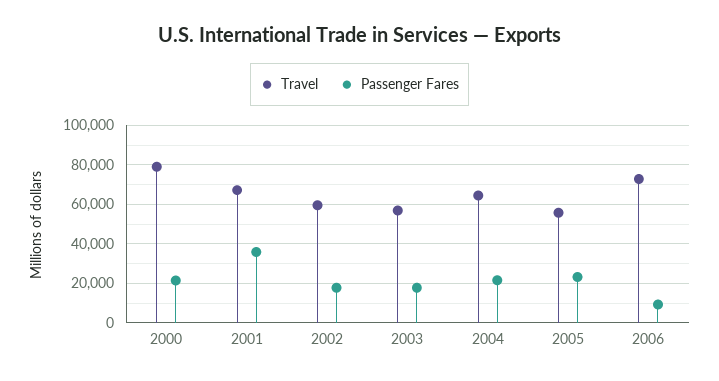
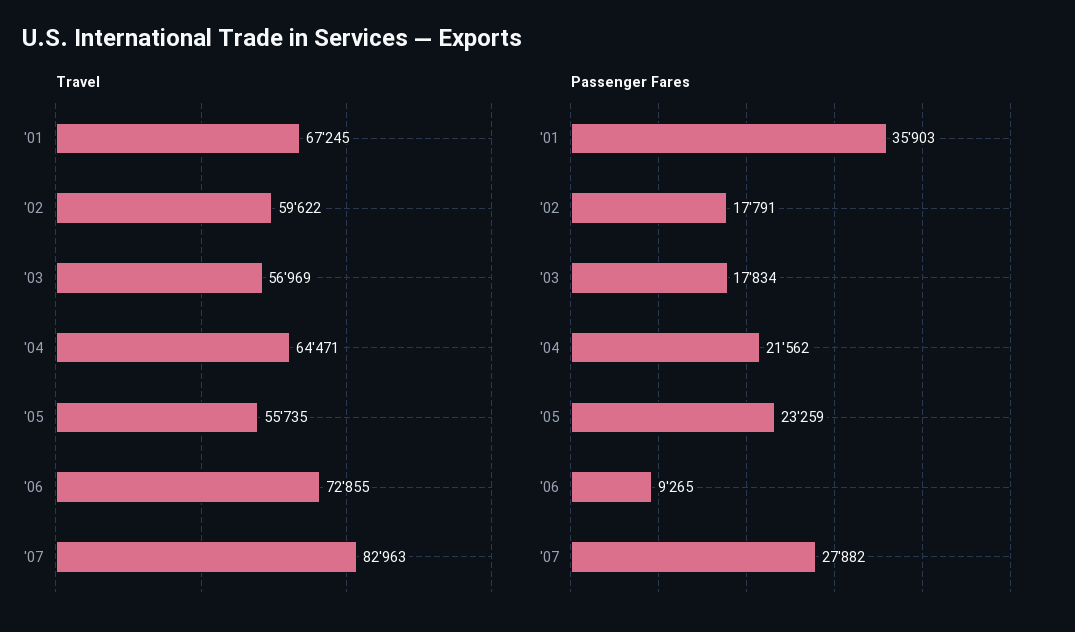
Travel, 2000: 80000 -> none
Passenger Fares, 2000: 20000 -> none
Travel, '07: none -> 82963
Passenger Fares, '07: none -> 27882

